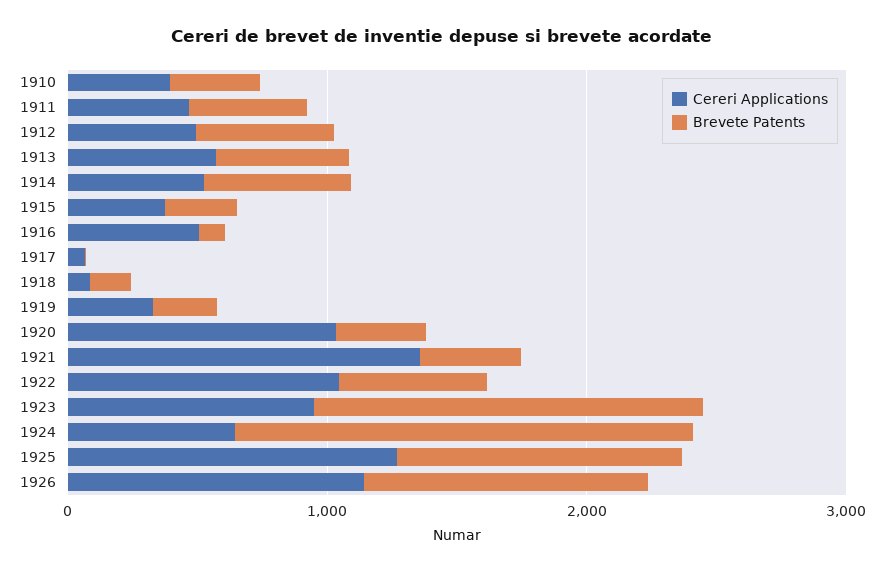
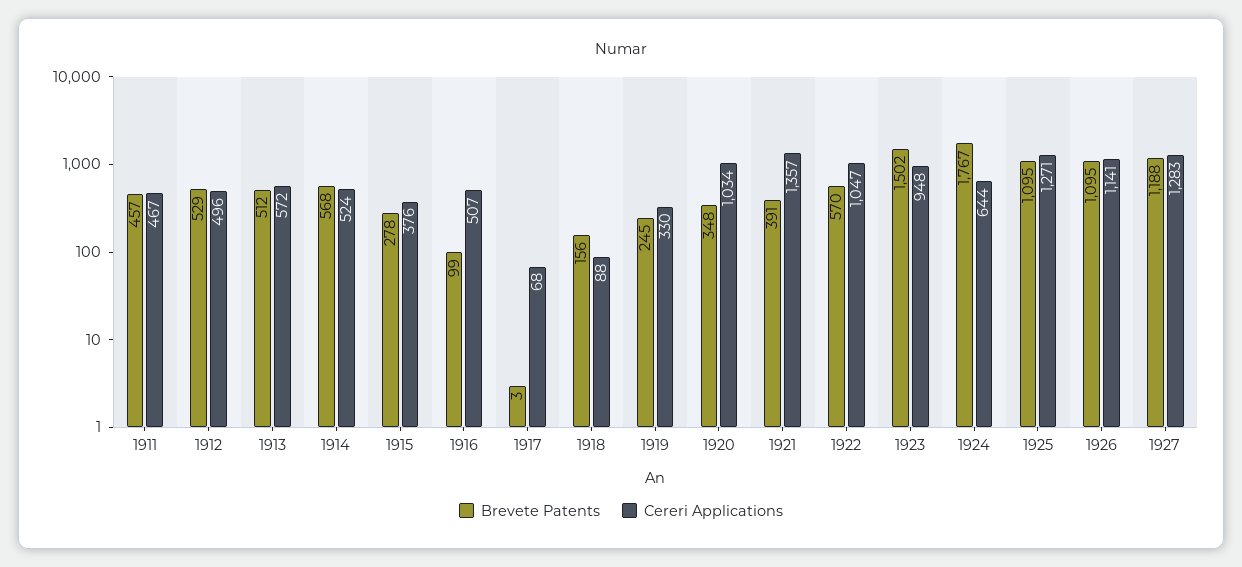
Cereri Applications, 1910: 400 -> none
Brevete Patents, 1910: 400 -> none
Brevete Patents, 1927: none -> 1188
Cereri Applications, 1927: none -> 1283

